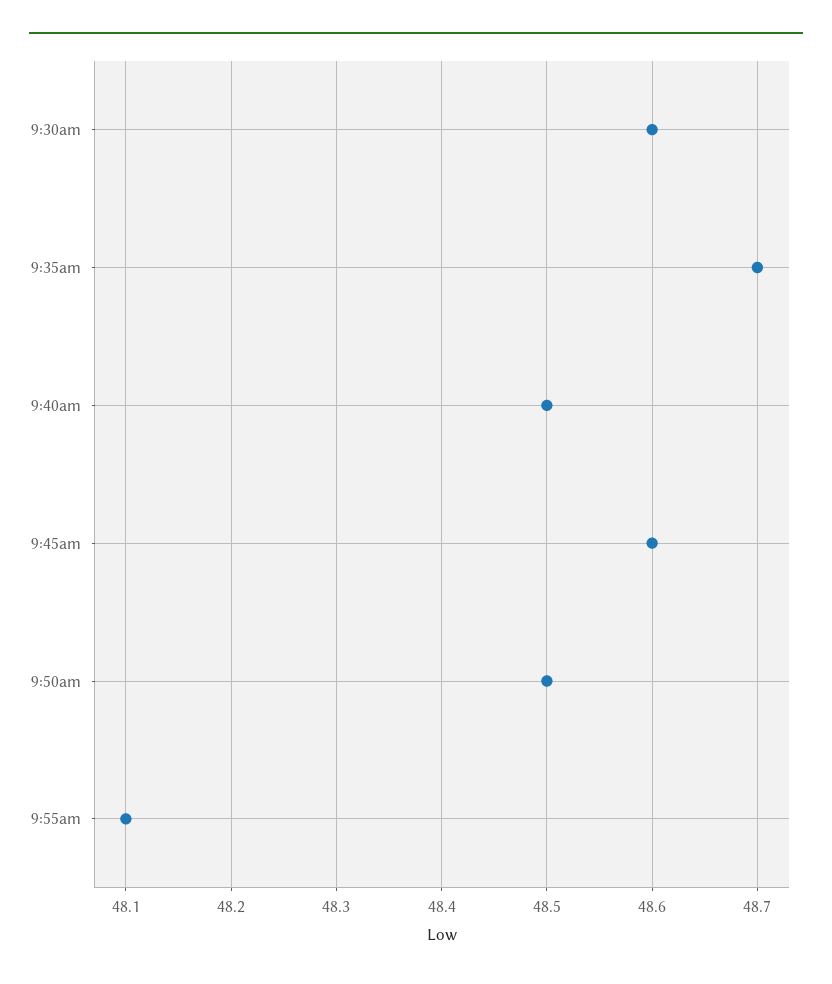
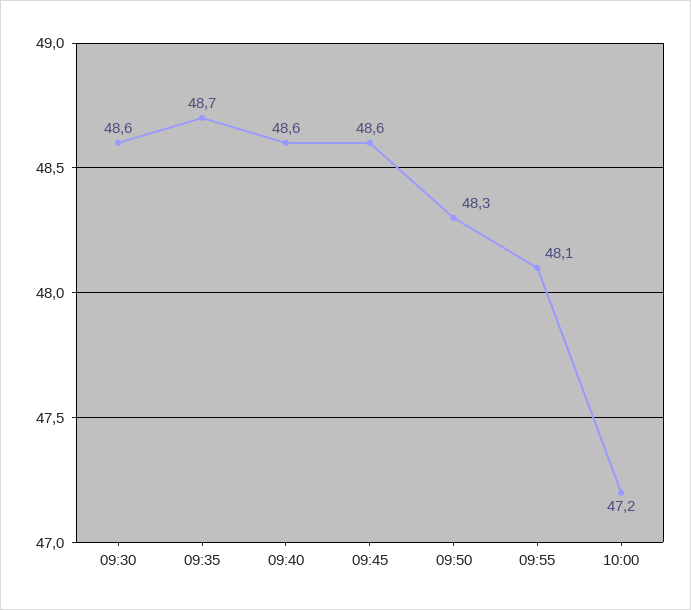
9:40am: 48.5 -> 48.6
9:50am: 48.5 -> 48.3
10:00: none -> 47.2

